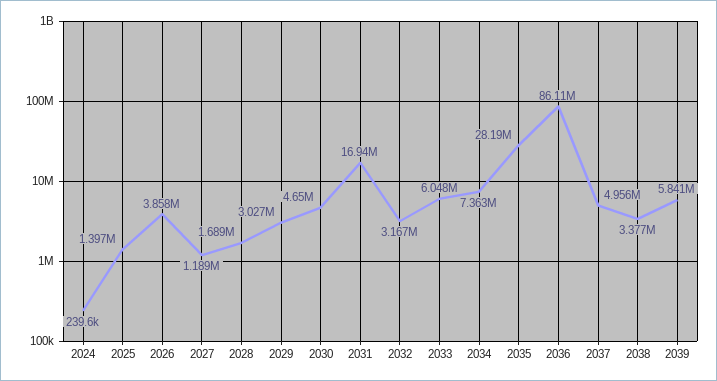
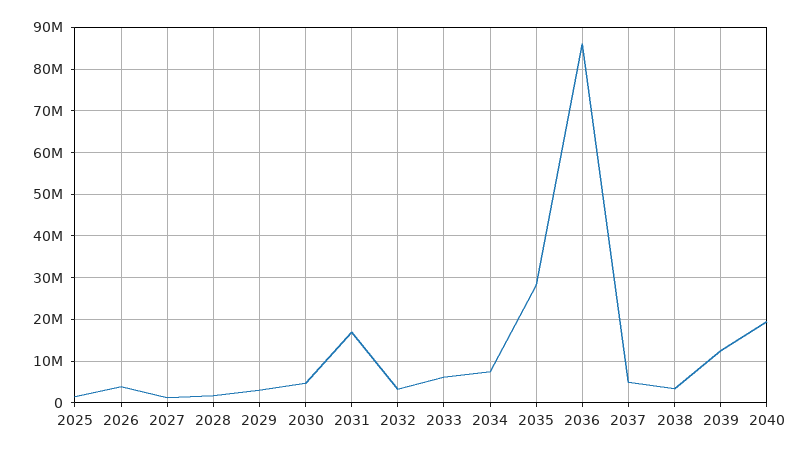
2024: 239600 -> none
2039: 5841000 -> 12000000
2040: none -> 20000000

